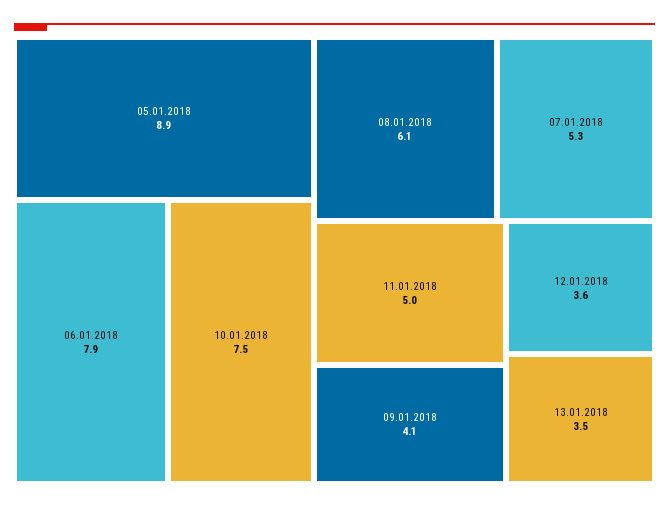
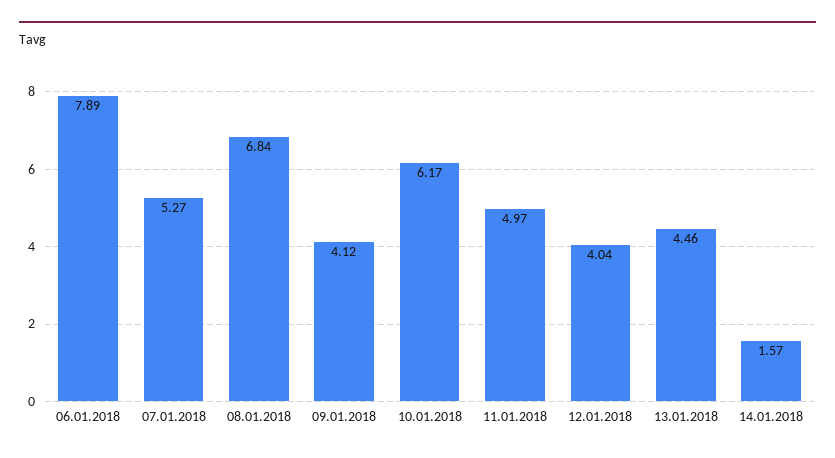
05.01.2018: 8.9 -> none
10.01.2018: 7.5 -> 6.17
08.01.2018: 6.1 -> 6.84
12.01.2018: 3.6 -> 4.04
13.01.2018: 3.5 -> 4.46
14.01.2018: none -> 1.57

